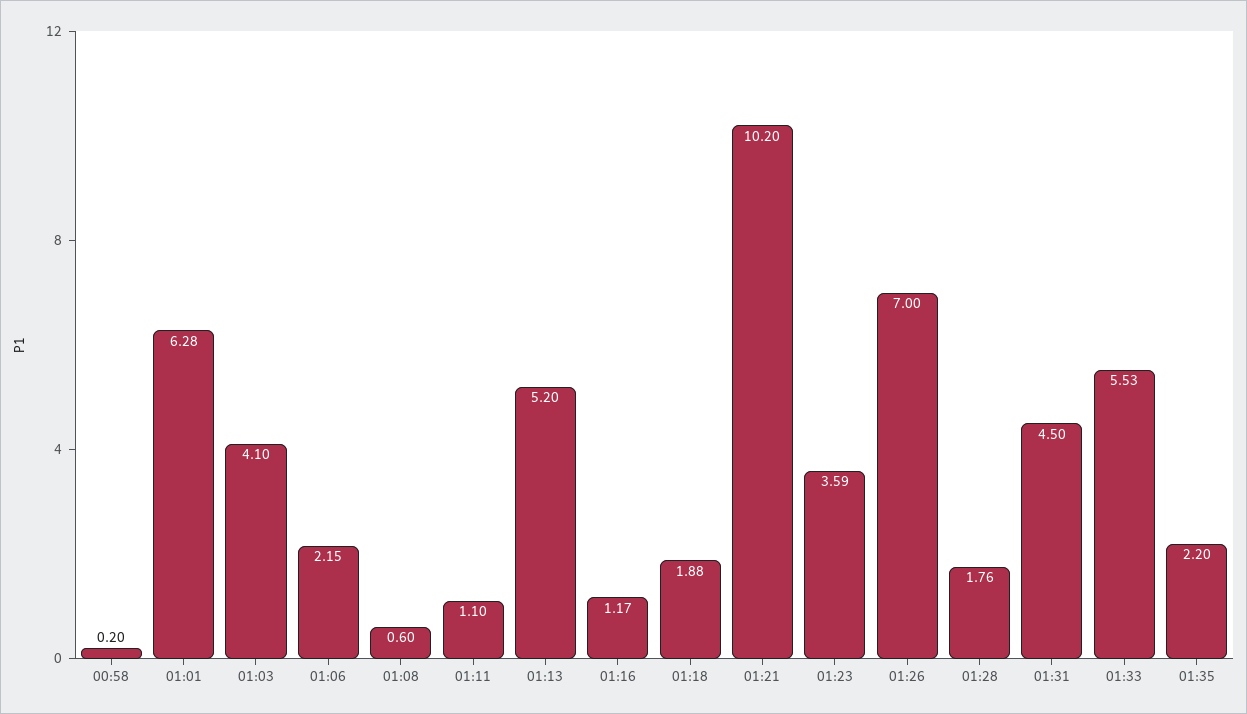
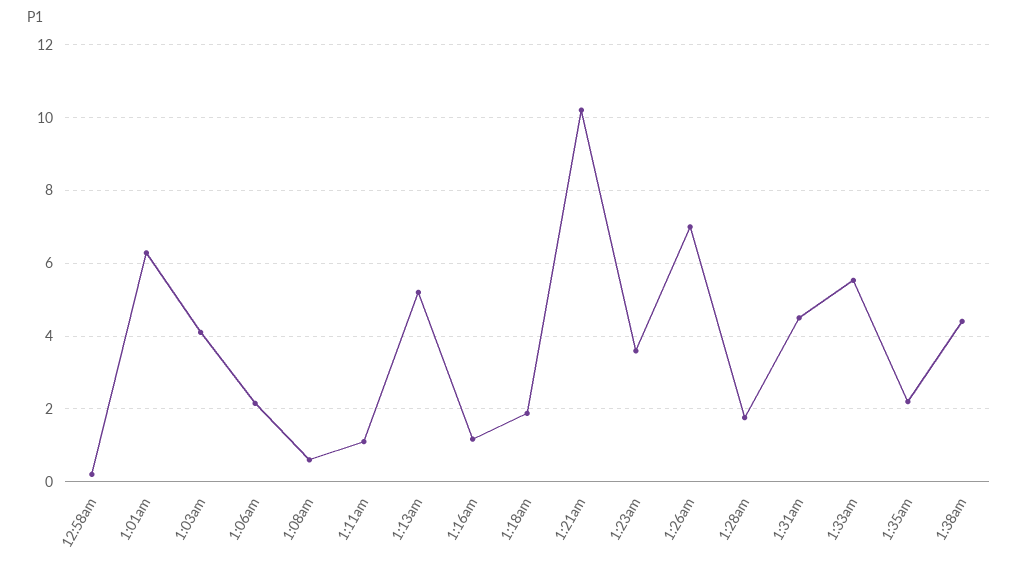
1:38am: none -> 4.4

